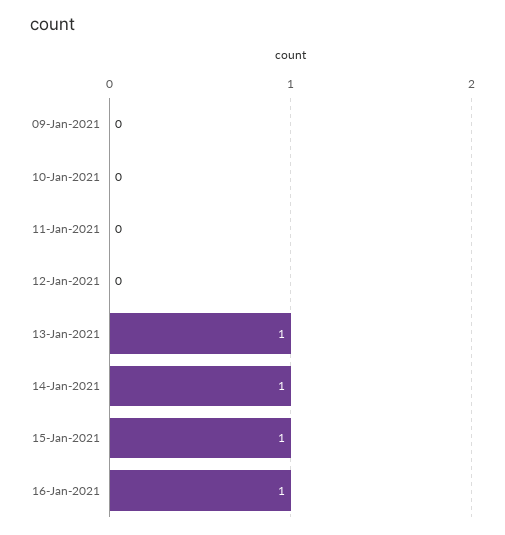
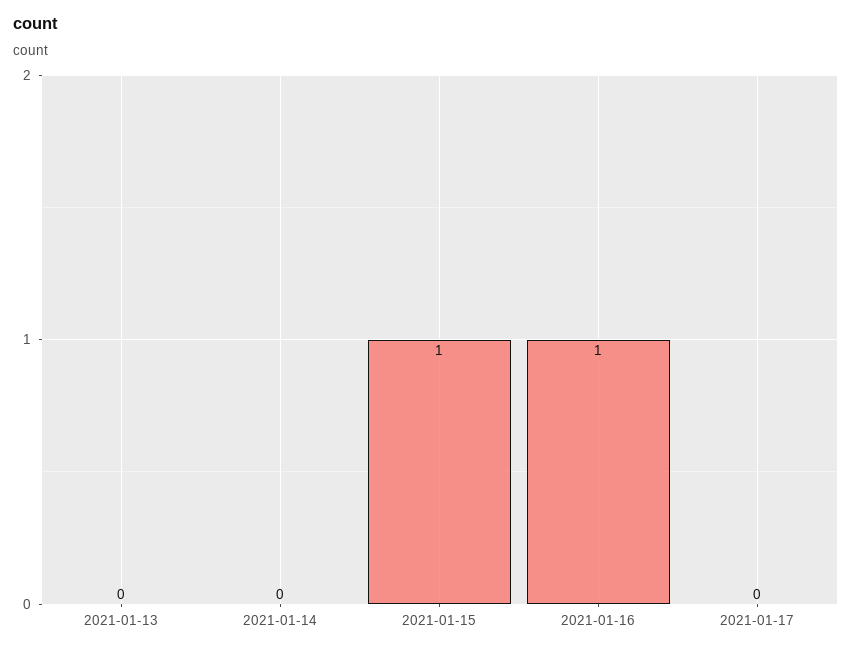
09-Jan-2021: 0 -> none
10-Jan-2021: 0 -> none
11-Jan-2021: 0 -> none
12-Jan-2021: 0 -> none
13-Jan-2021: 1 -> 0
14-Jan-2021: 1 -> 0
2021-01-17: none -> 0

